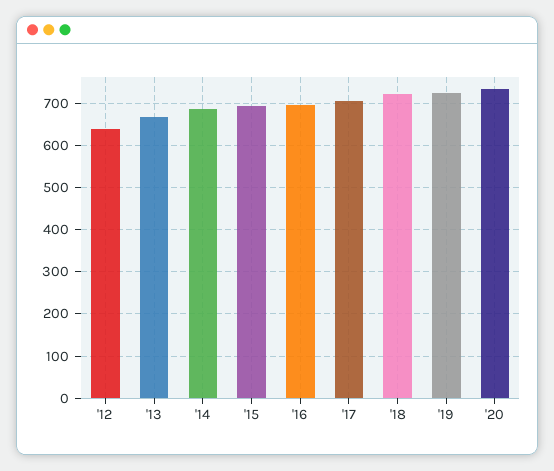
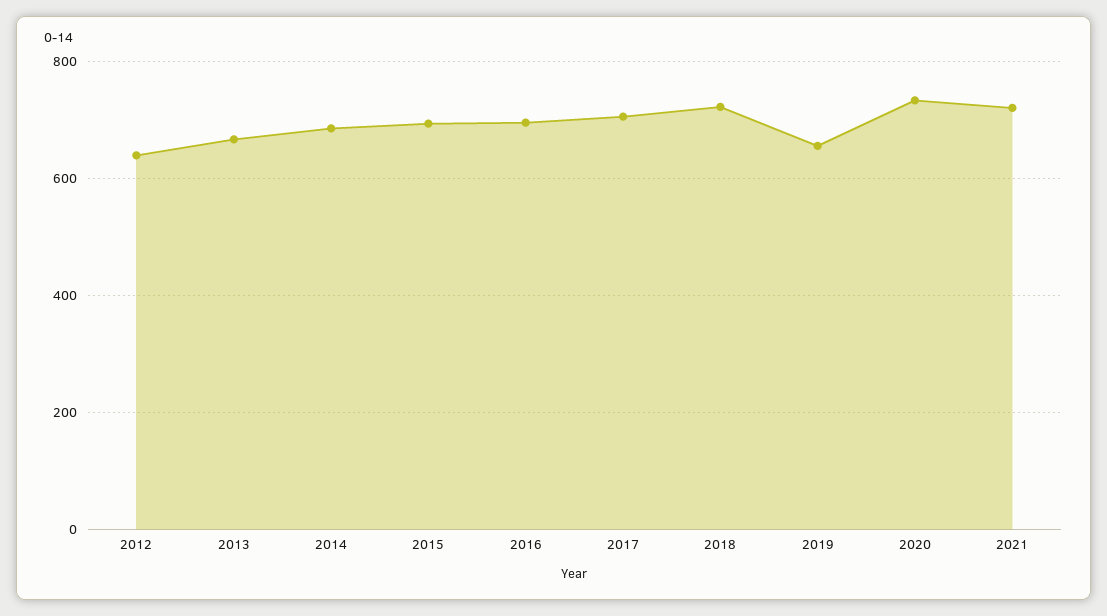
'19: 720 -> 660
2021: none -> 720

